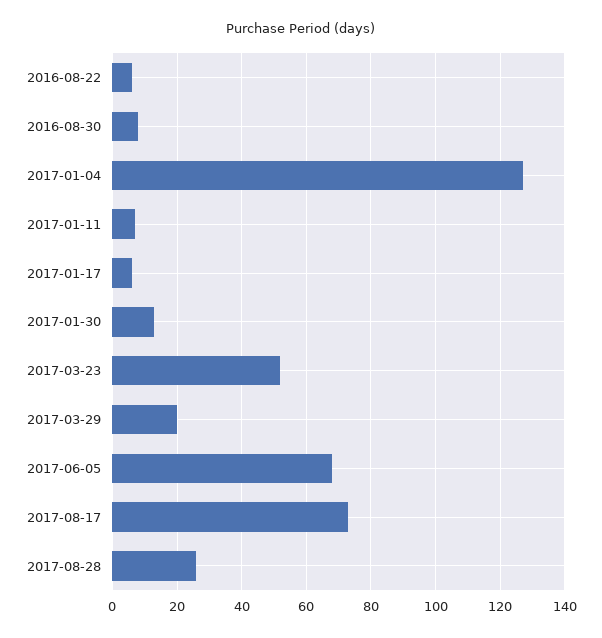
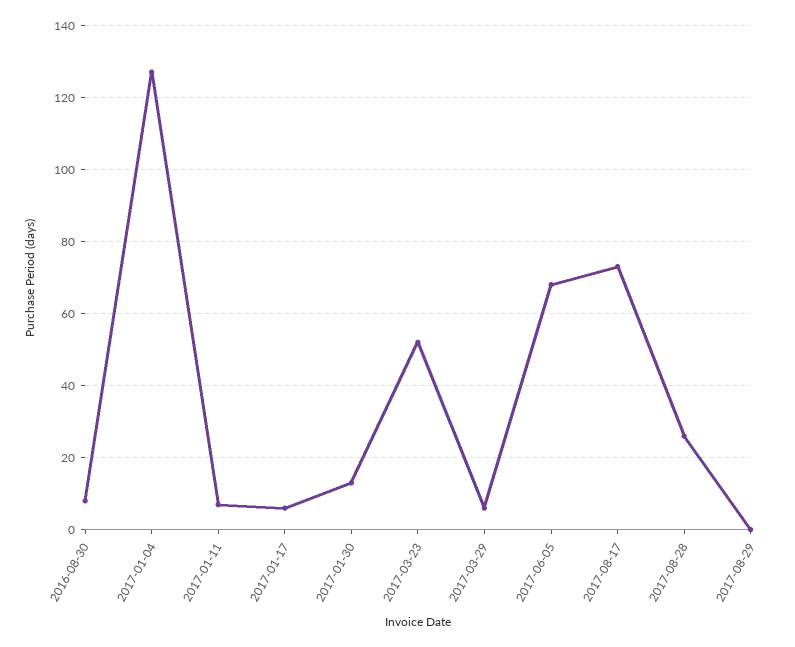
2016-08-22: 5 -> none
2017-03-29: 20 -> 5
2017-08-29: none -> 0

